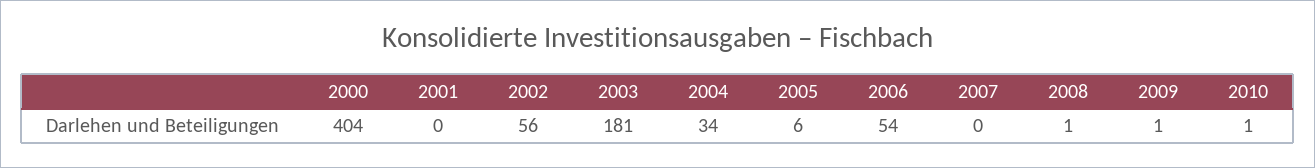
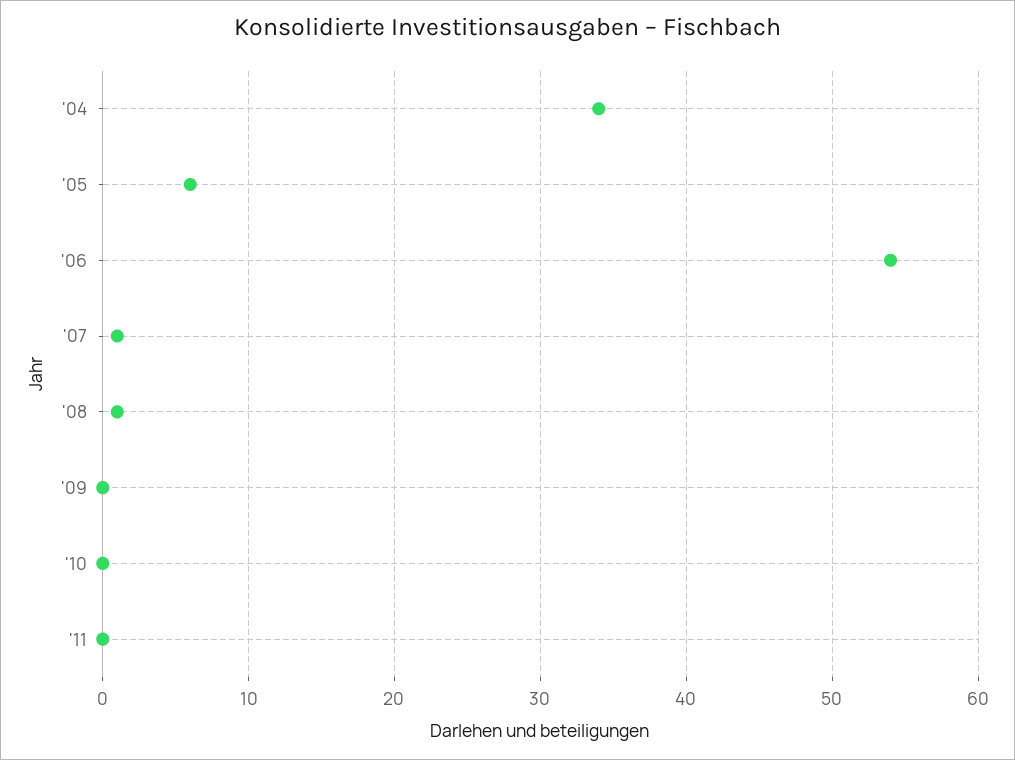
2000: 404 -> none
2001: 0 -> none
2002: 56 -> none
2003: 181 -> none
2007: 0 -> 1
2009: 1 -> 0
2010: 1 -> 0
'11: none -> 0

